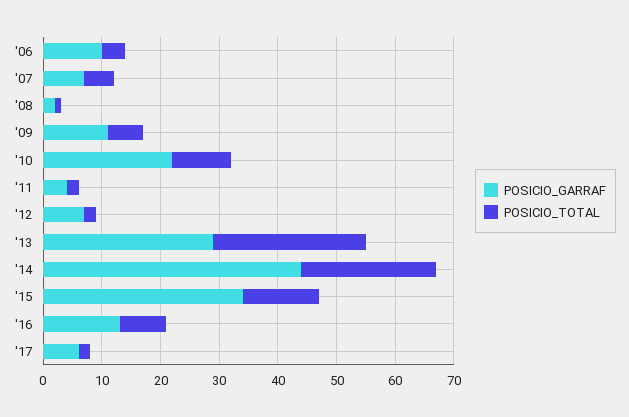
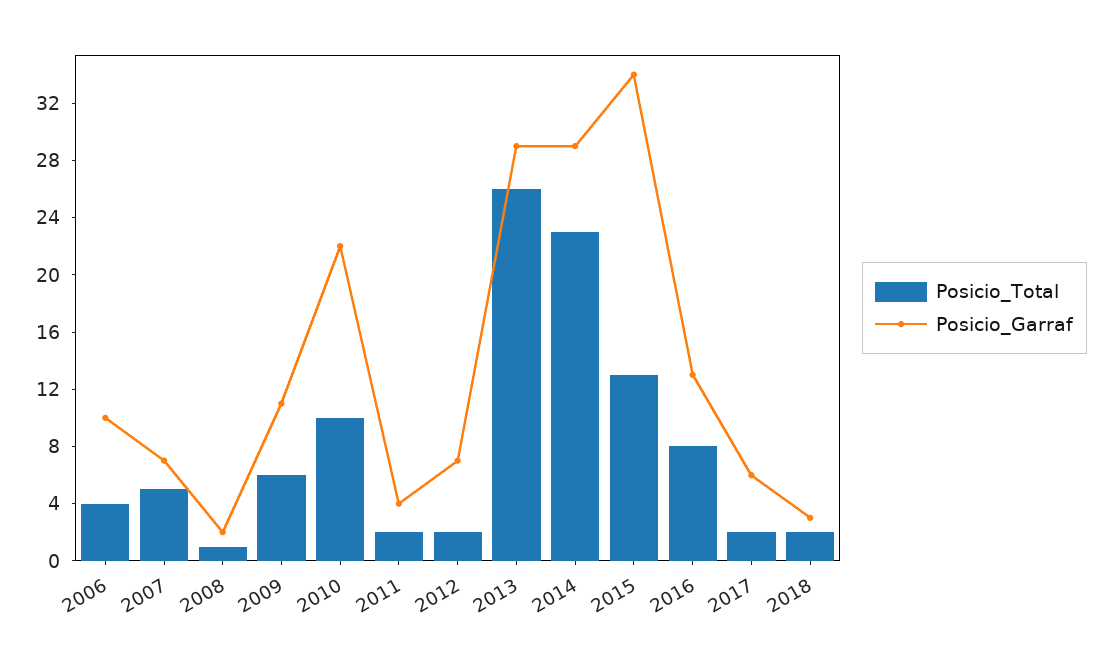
POSICIO_GARRAF, '14: 45 -> 29
POSICIO_TOTAL, 2018: none -> 2
POSICIO_GARRAF, 2018: none -> 3

